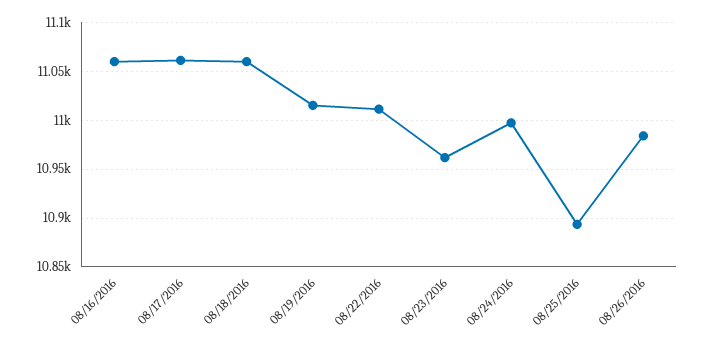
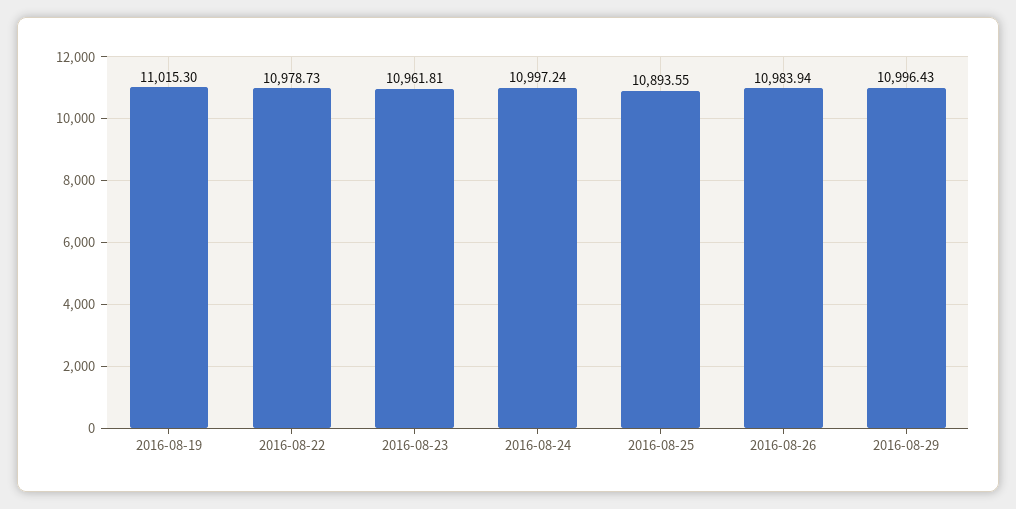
08/16/2016: 11060 -> none
08/17/2016: 11060 -> none
08/18/2016: 11060 -> none
08/22/2016: 11010 -> 10978.73
2016-08-29: none -> 10996.43

